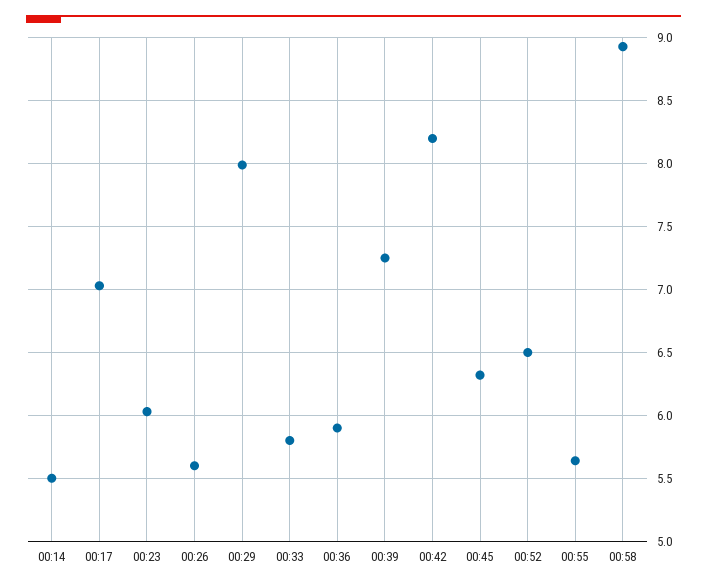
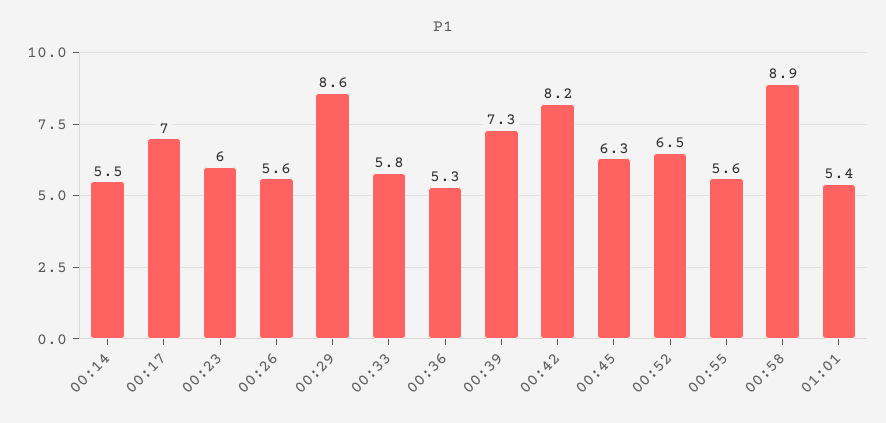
00:29: 8 -> 8.6
00:36: 5.9 -> 5.3
01:01: none -> 5.4

